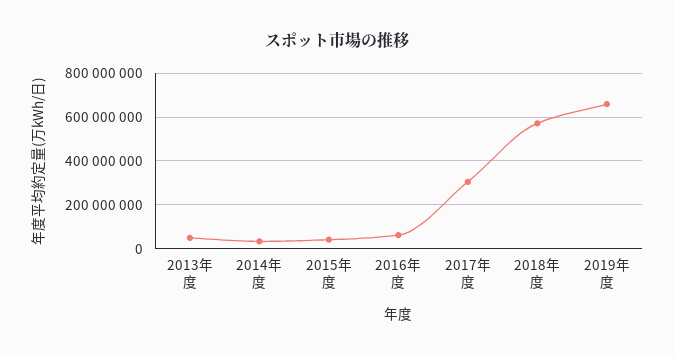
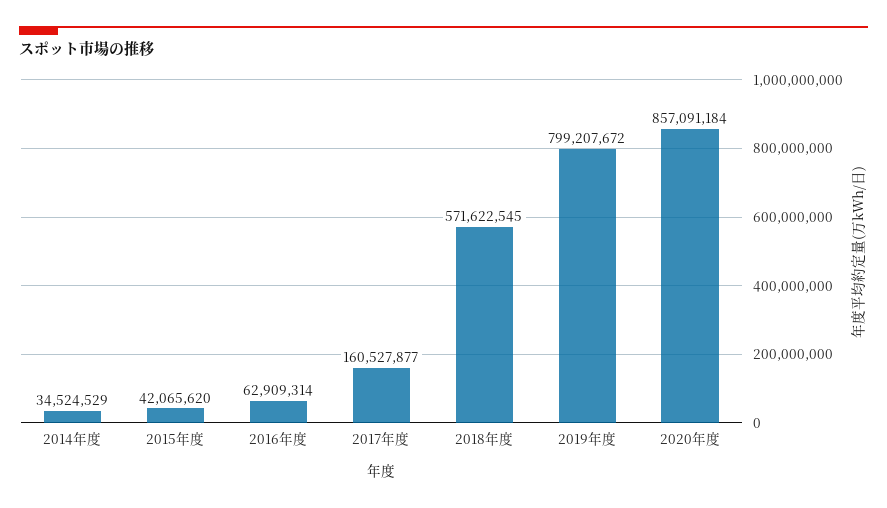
2013年度: 50000000 -> none
2017年度: 300000000 -> 160527877
2019年度: 650000000 -> 799207672
2020年度: none -> 857091184

